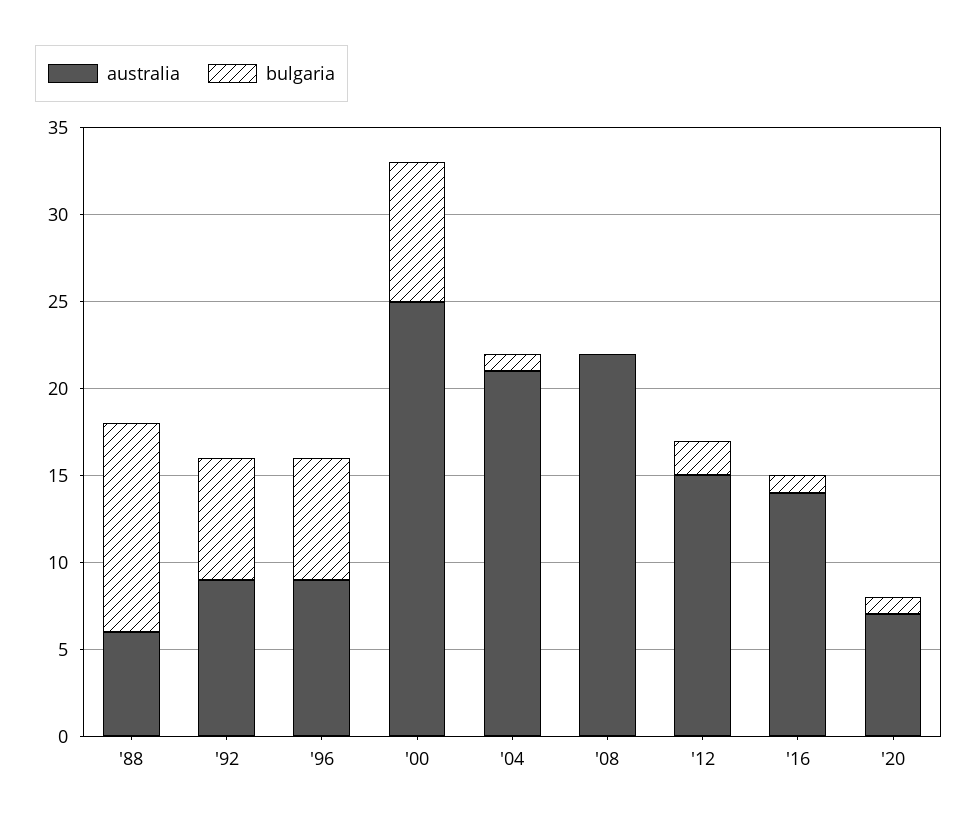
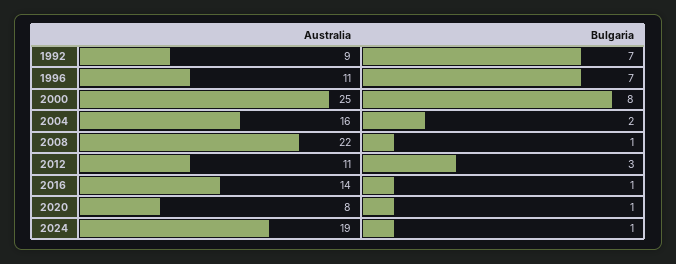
australia, '88: 6 -> none
bulgaria, '88: 12 -> none
australia, '96: 9 -> 11
australia, '04: 21 -> 16
bulgaria, '04: 1 -> 2
bulgaria, '08: 0 -> 1
australia, '12: 15 -> 11
bulgaria, '12: 2 -> 3
australia, '20: 7 -> 8
australia, 2024: none -> 19
bulgaria, 2024: none -> 1

